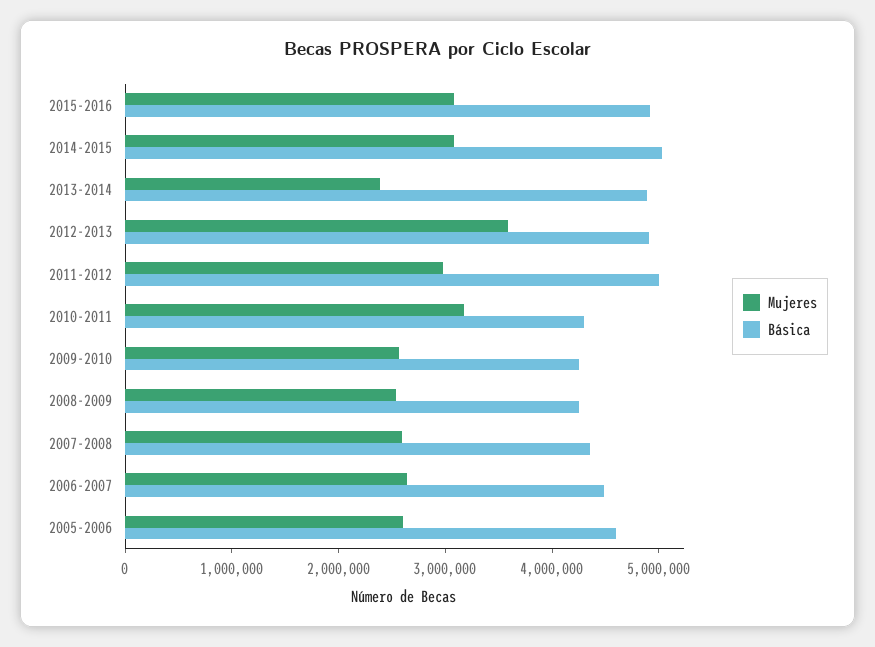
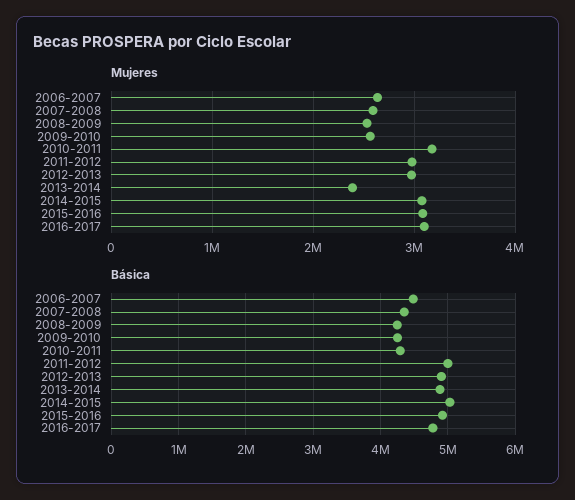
Mujeres, 2012-2013: 3600000 -> 3000000
Mujeres, 2005-2006: 2600000 -> none
Básica, 2005-2006: 4600000 -> none
Mujeres, 2016-2017: none -> 3100000
Básica, 2016-2017: none -> 4800000

